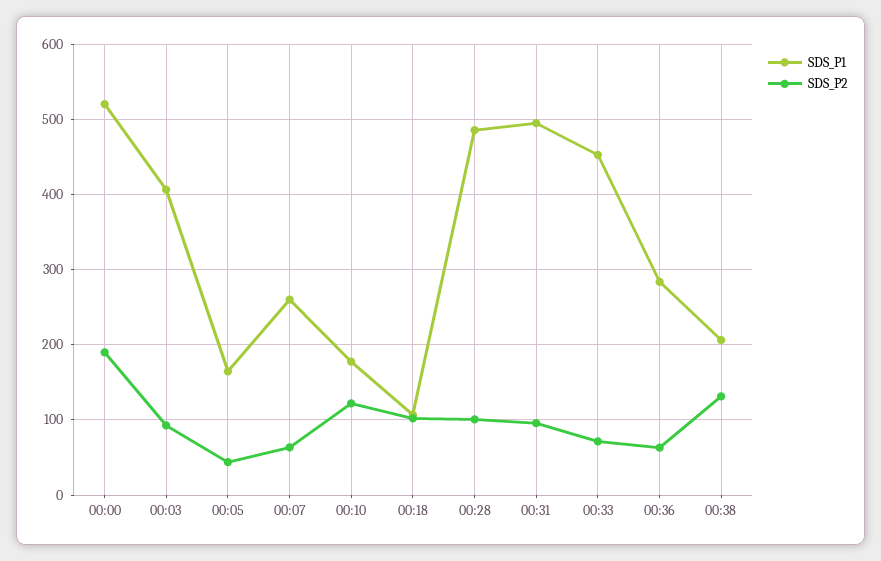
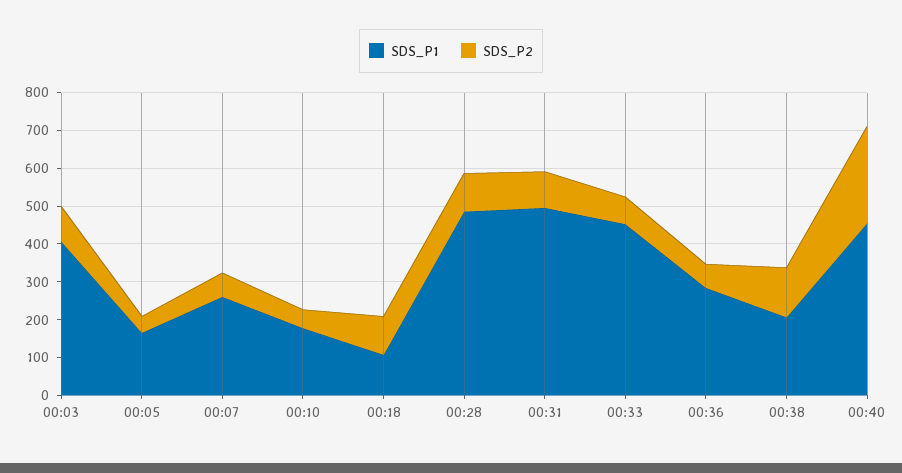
SDS_P1, 00:00: 520 -> none
SDS_P2, 00:00: 190 -> none
SDS_P2, 00:10: 120 -> 50
SDS_P1, 00:40: none -> 450
SDS_P2, 00:40: none -> 250

